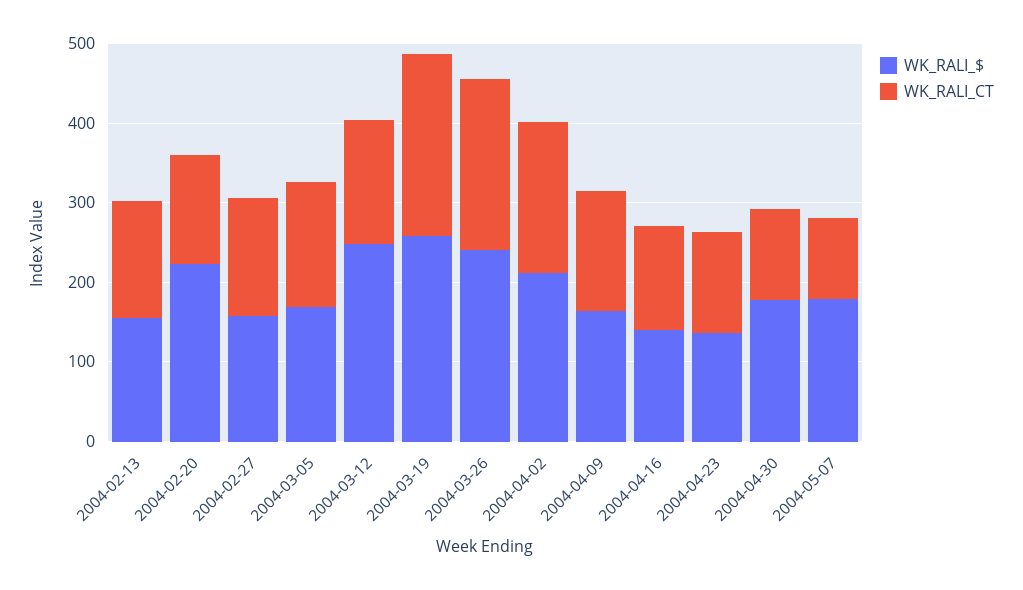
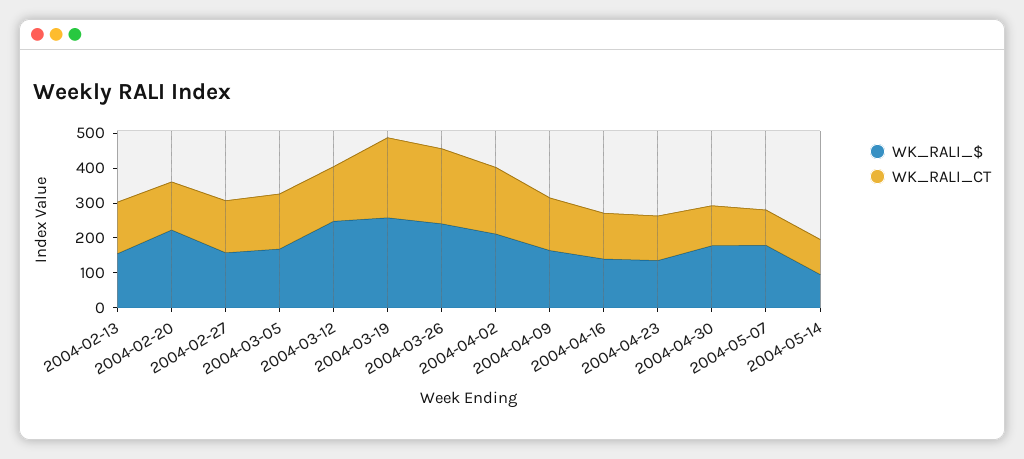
WK_RALI_$, 2004-05-14: none -> 100
WK_RALI_CT, 2004-05-14: none -> 100

